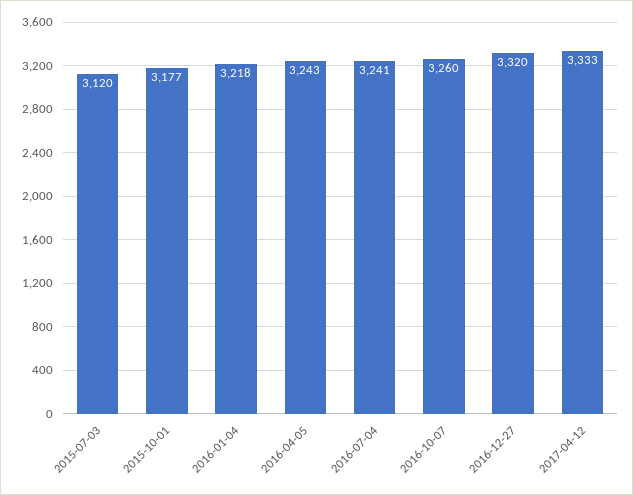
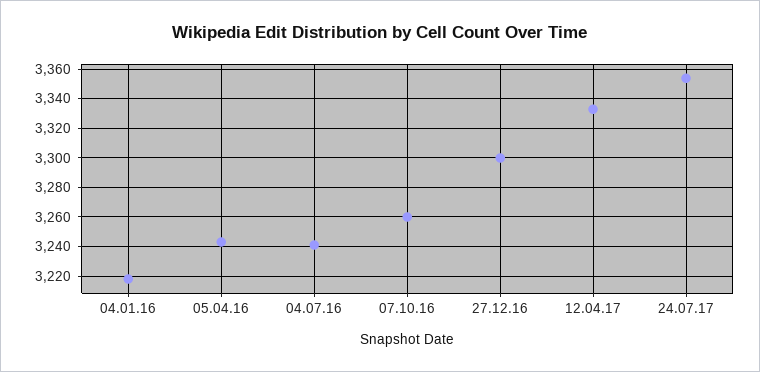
2015-07-03: 3120 -> none
2015-10-01: 3177 -> none
2016-12-27: 3320 -> 3300
24.07.17: none -> 3355

